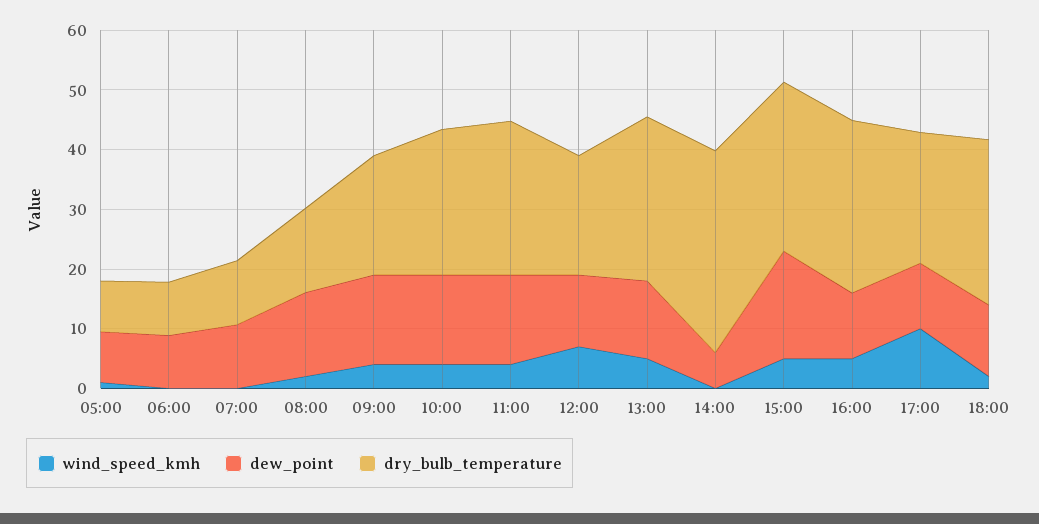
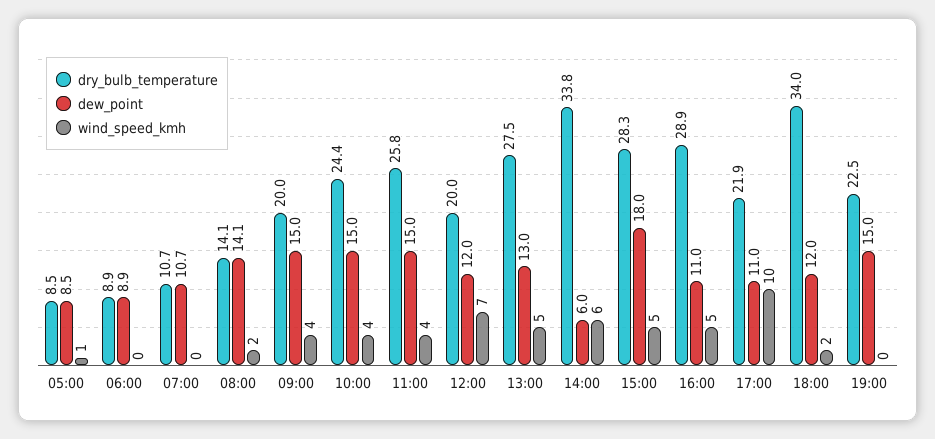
wind_speed_kmh, 14:00: 0 -> 6
dry_bulb_temperature, 18:00: 28 -> 34
dry_bulb_temperature, 19:00: none -> 22.5
dew_point, 19:00: none -> 15
wind_speed_kmh, 19:00: none -> 0

